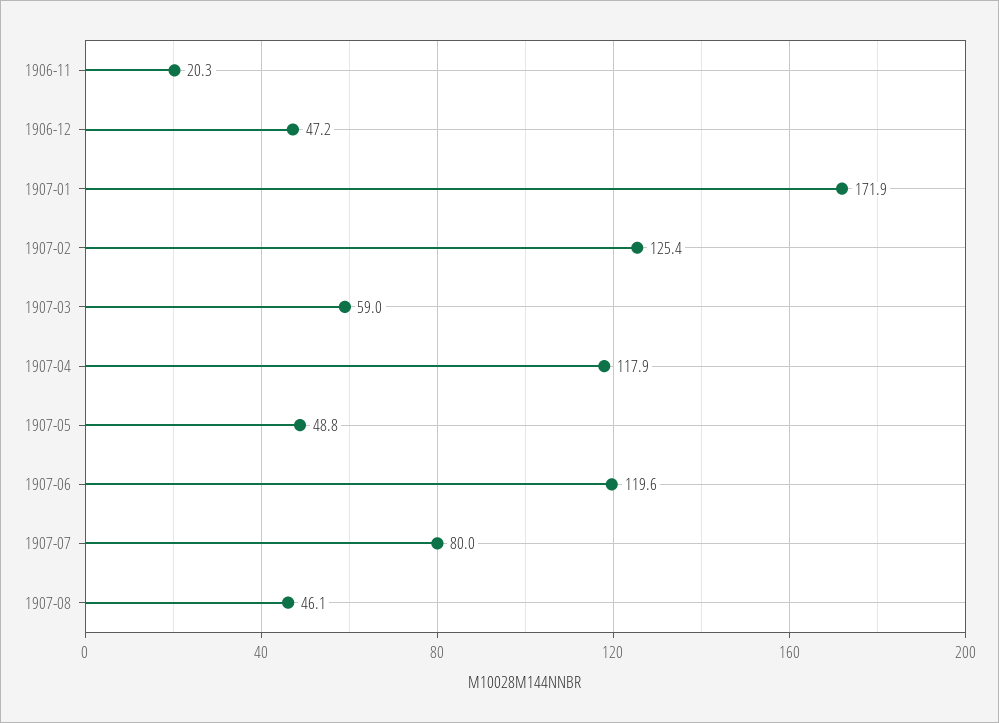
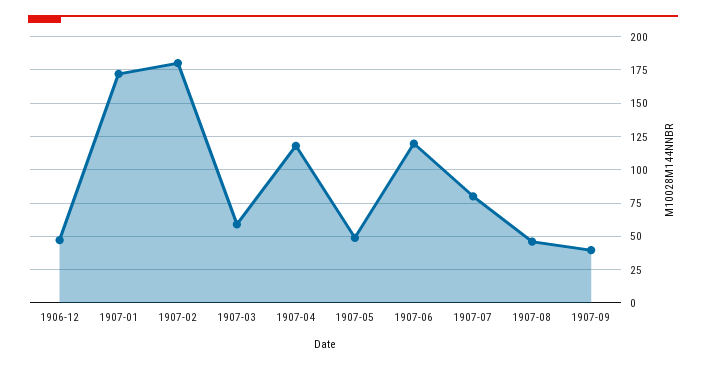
1906-11: 20.3 -> none
1907-02: 125.4 -> 180
1907-09: none -> 40

